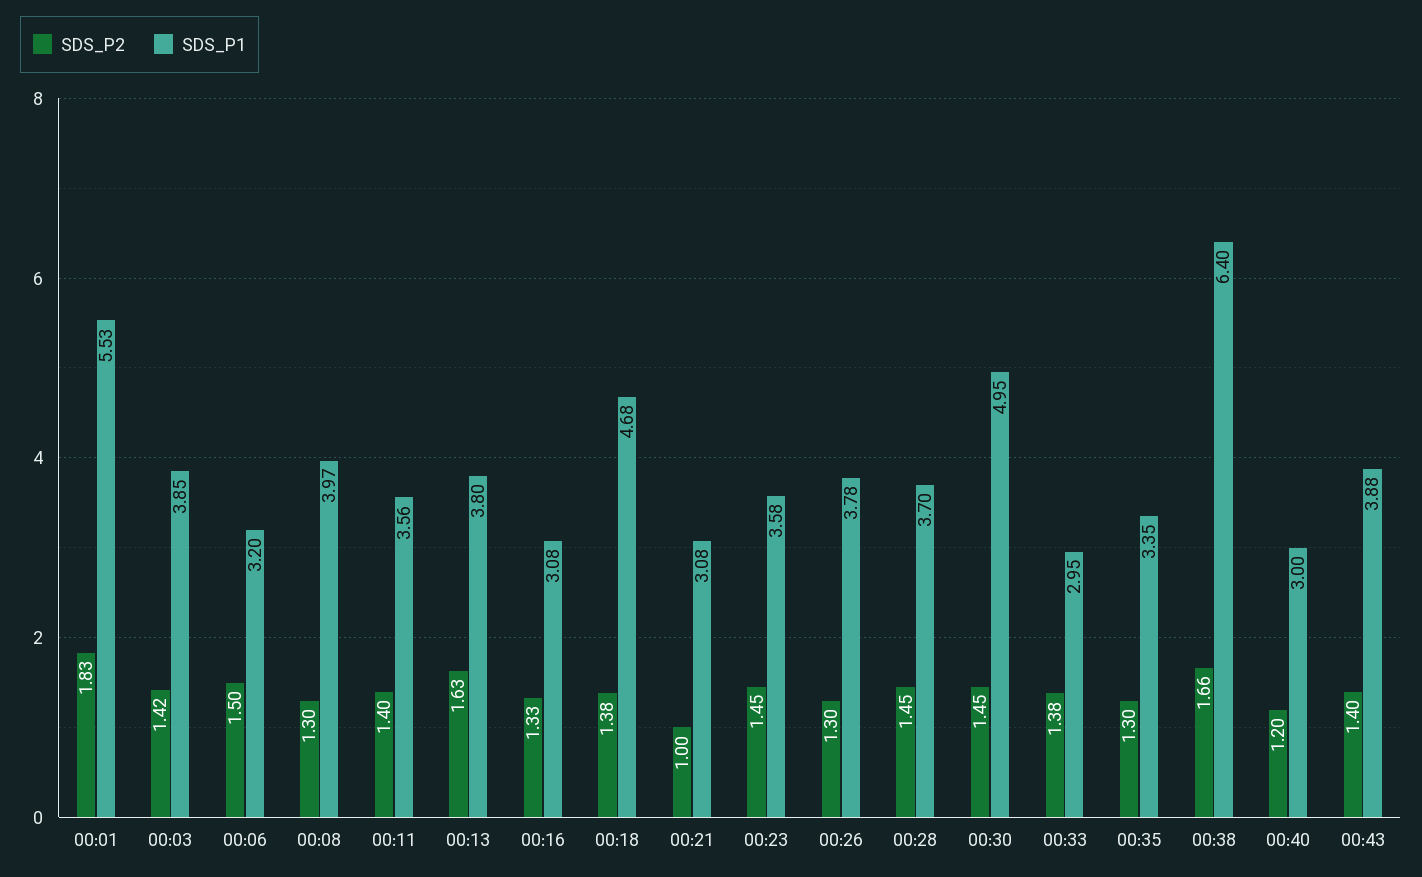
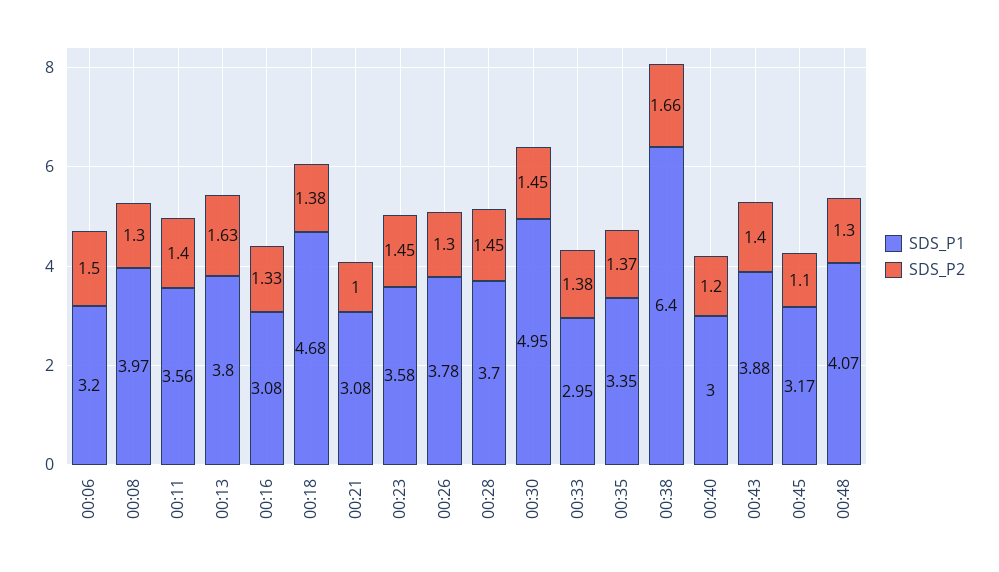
SDS_P2, 00:01: 1.83 -> none
SDS_P1, 00:01: 5.53 -> none
SDS_P2, 00:03: 1.42 -> none
SDS_P1, 00:03: 3.85 -> none
SDS_P2, 00:35: 1.3 -> 1.37
SDS_P1, 00:45: none -> 3.17
SDS_P2, 00:45: none -> 1.1
SDS_P1, 00:48: none -> 4.07
SDS_P2, 00:48: none -> 1.3

